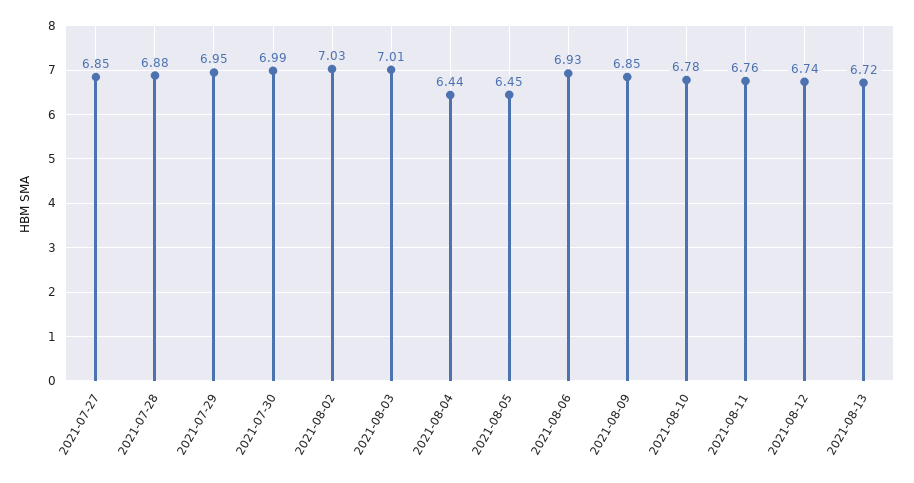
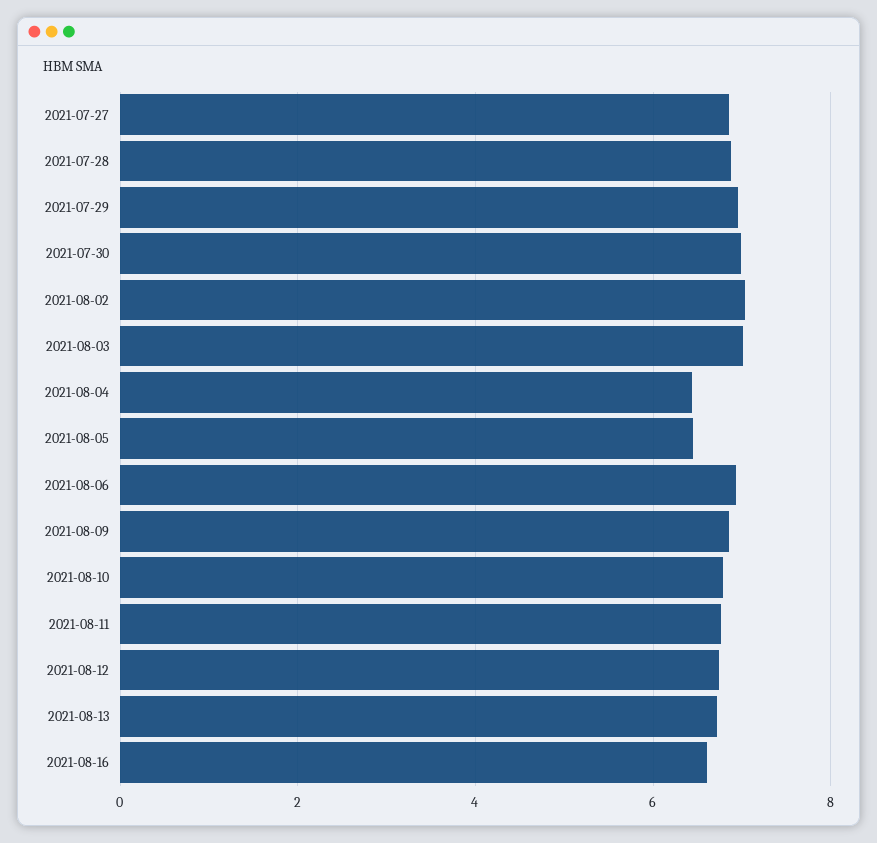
2021-08-16: none -> 6.6

